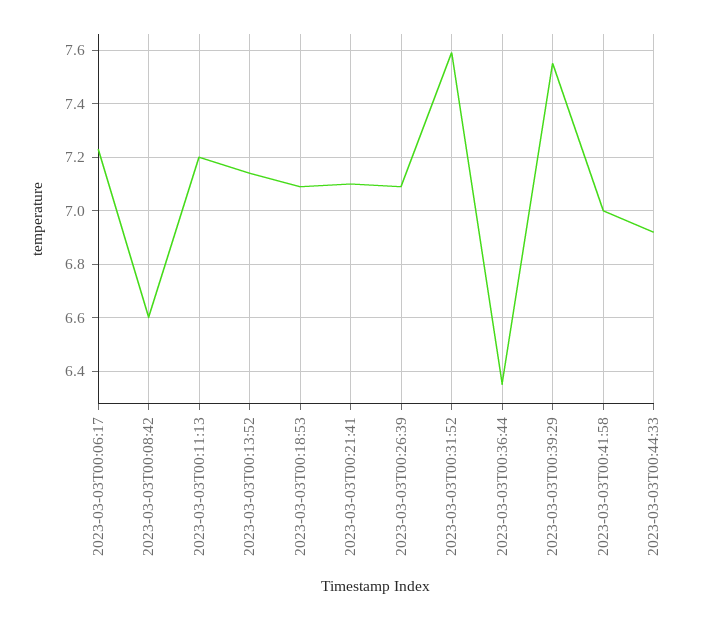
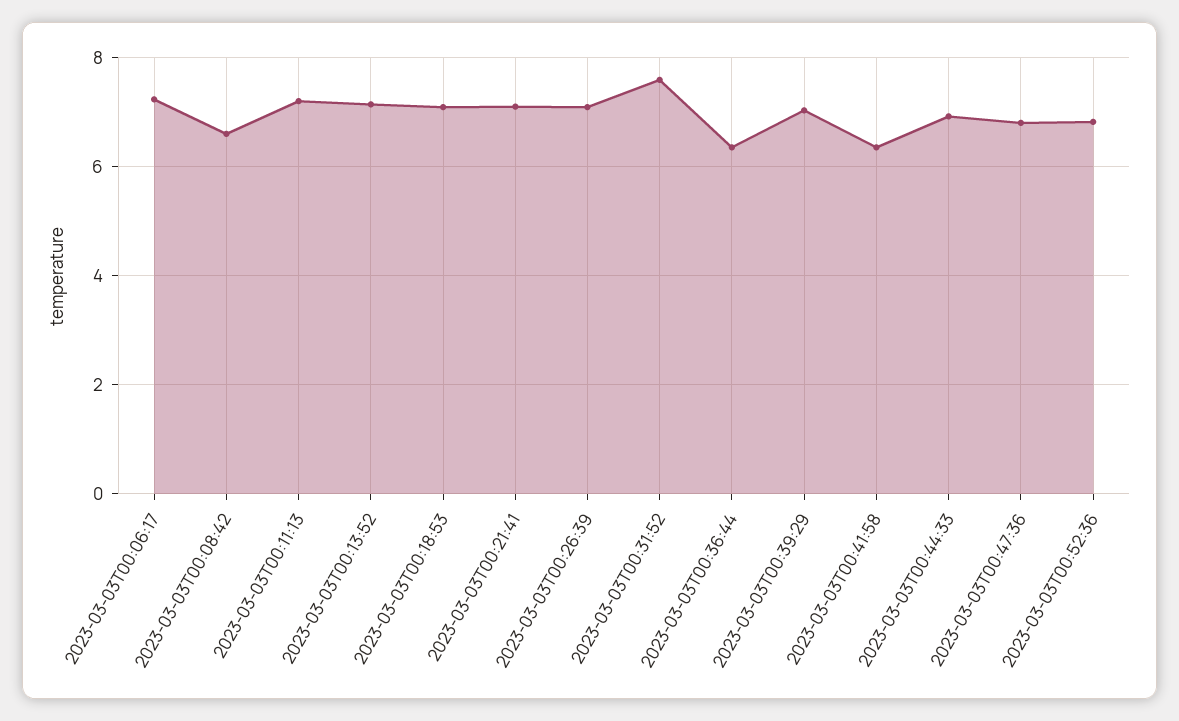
2023-03-03T00:39:29: 7.55 -> 7
2023-03-03T00:41:58: 7 -> 6.4
2023-03-03T00:47:36: none -> 6.8
2023-03-03T00:52:36: none -> 6.8

